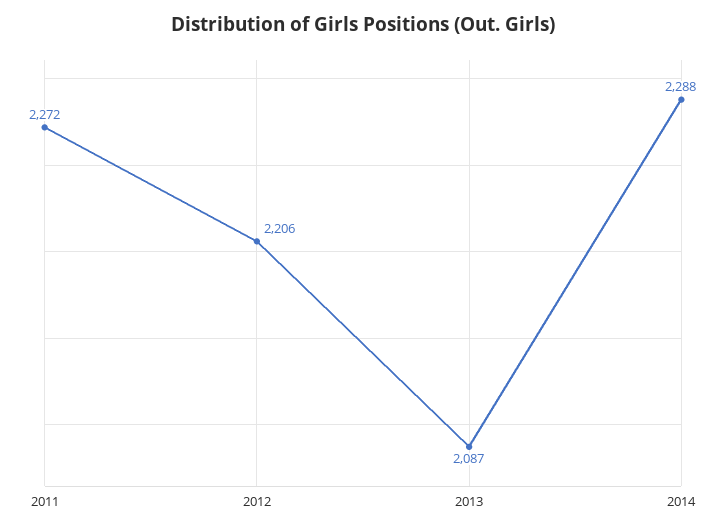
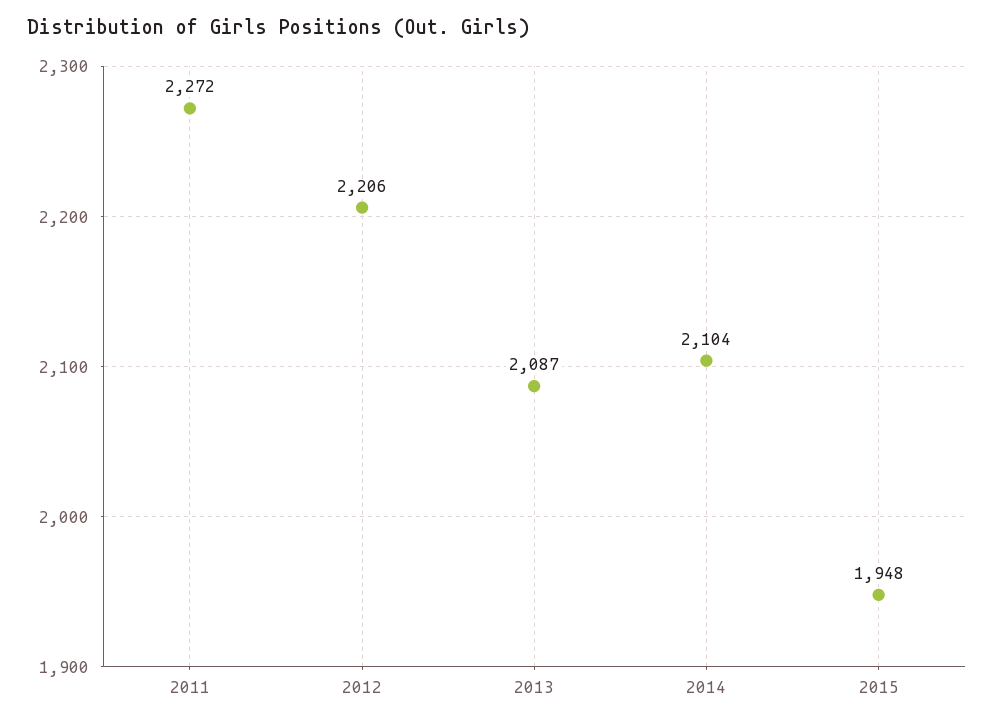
2014: 2288 -> 2104
2015: none -> 1948

